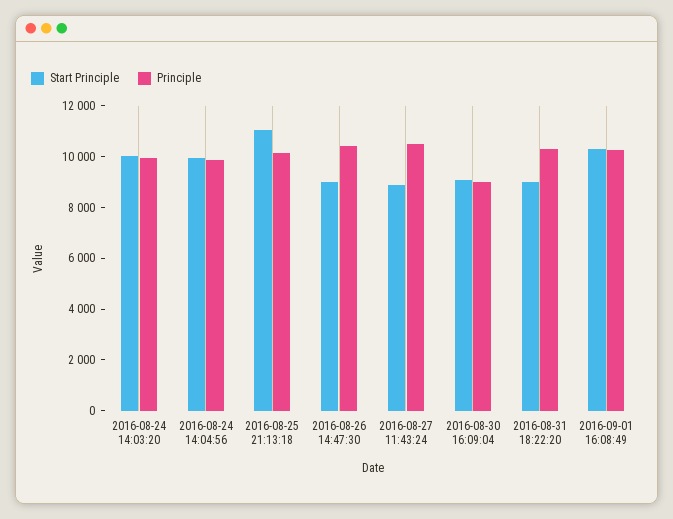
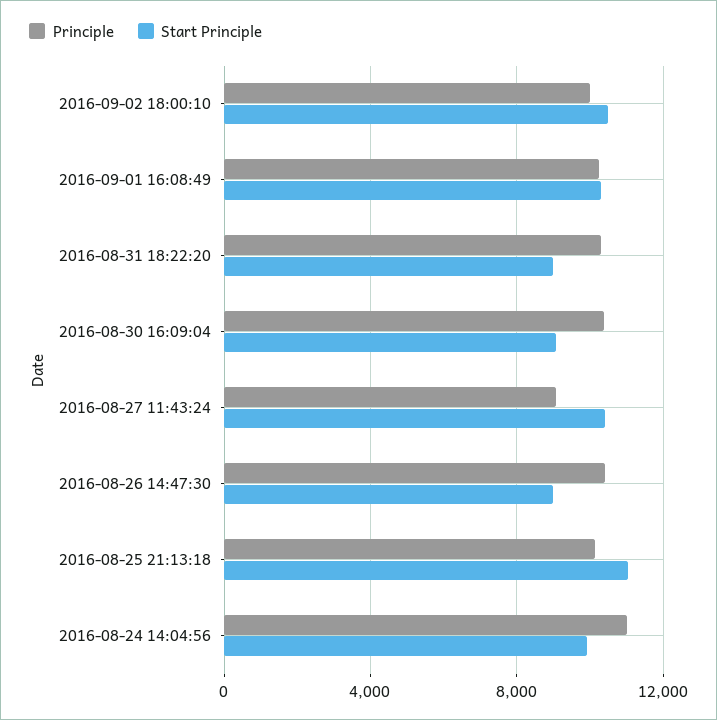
Start Principle, 2016-08-24 14:03:20: 10000 -> none
Principle, 2016-08-24 14:03:20: 10000 -> none
Principle, 2016-08-24 14:04:56: 10000 -> 11000
Start Principle, 2016-08-27 11:43:24: 9000 -> 10500
Principle, 2016-08-27 11:43:24: 10500 -> 9000
Principle, 2016-08-30 16:09:04: 9000 -> 10500
Principle, 2016-09-02 18:00:10: none -> 10000
Start Principle, 2016-09-02 18:00:10: none -> 10500

